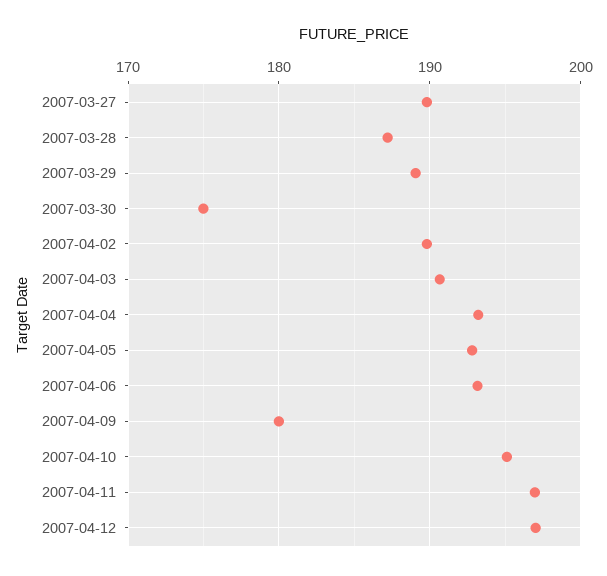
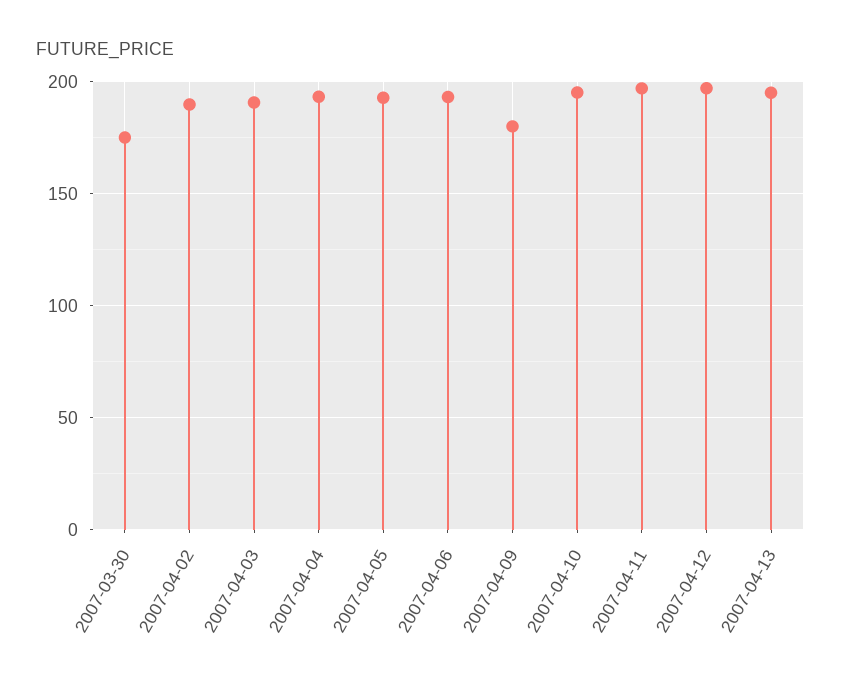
2007-03-27: 190 -> none
2007-03-28: 187 -> none
2007-03-29: 189 -> none
2007-04-13: none -> 195

